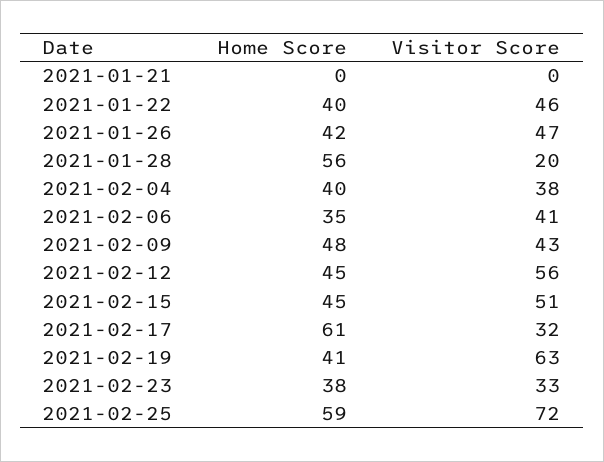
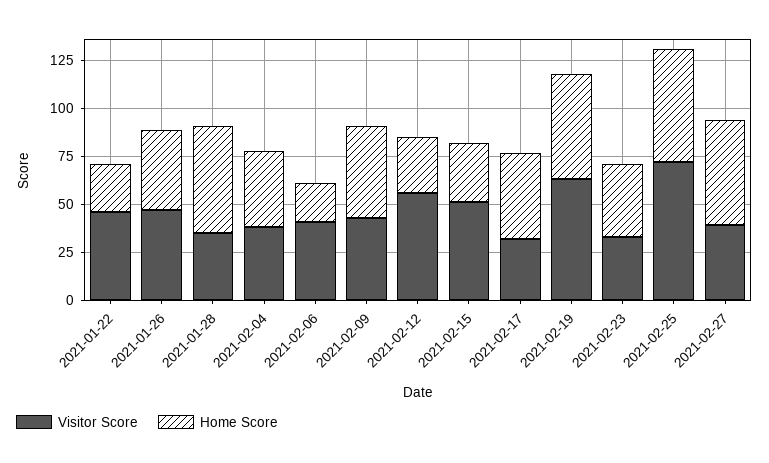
Home Score, 2021-01-21: 0 -> none
Visitor Score, 2021-01-21: 0 -> none
Home Score, 2021-01-22: 40 -> 25
Visitor Score, 2021-01-28: 20 -> 35
Home Score, 2021-02-06: 35 -> 20
Home Score, 2021-02-12: 45 -> 30
Home Score, 2021-02-15: 45 -> 30
Home Score, 2021-02-17: 61 -> 45
Home Score, 2021-02-19: 41 -> 55
Visitor Score, 2021-02-27: none -> 40
Home Score, 2021-02-27: none -> 55

